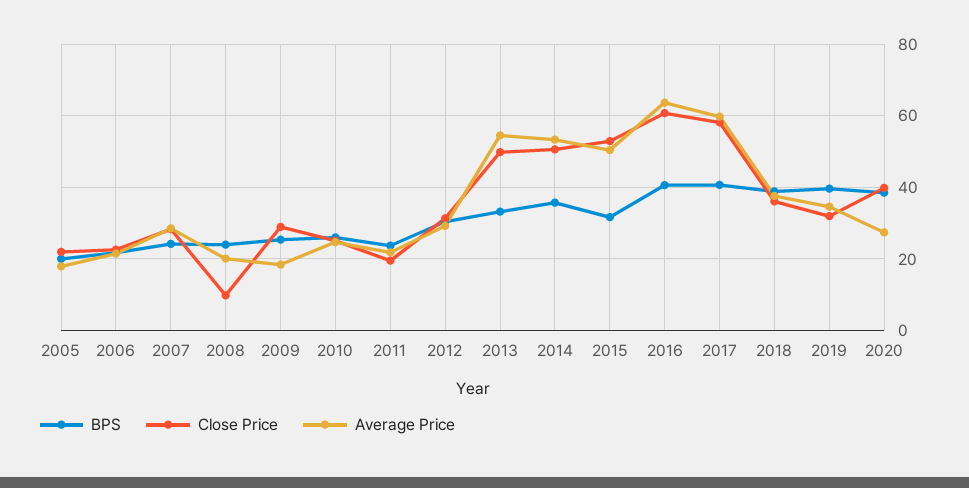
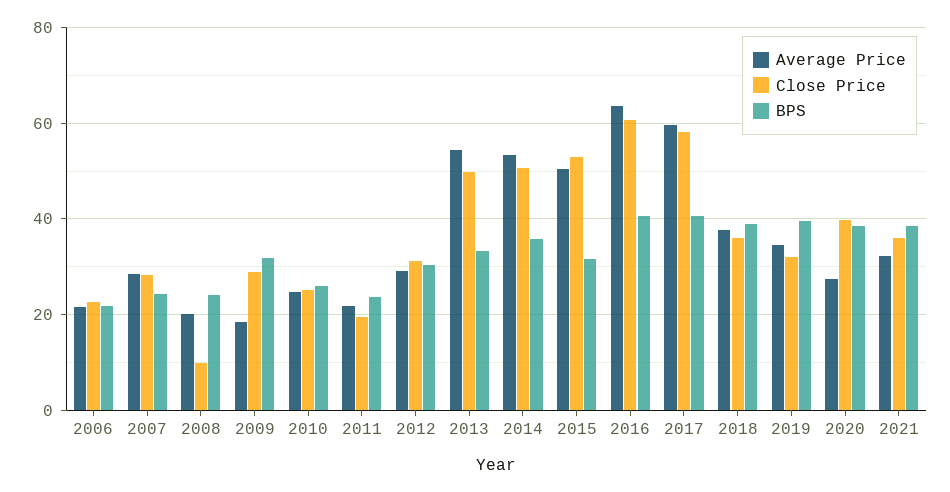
BPS, 2005: 20 -> none
Close Price, 2005: 22 -> none
Average Price, 2005: 18 -> none
BPS, 2009: 26 -> 32
Average Price, 2021: none -> 32
Close Price, 2021: none -> 36
BPS, 2021: none -> 38

